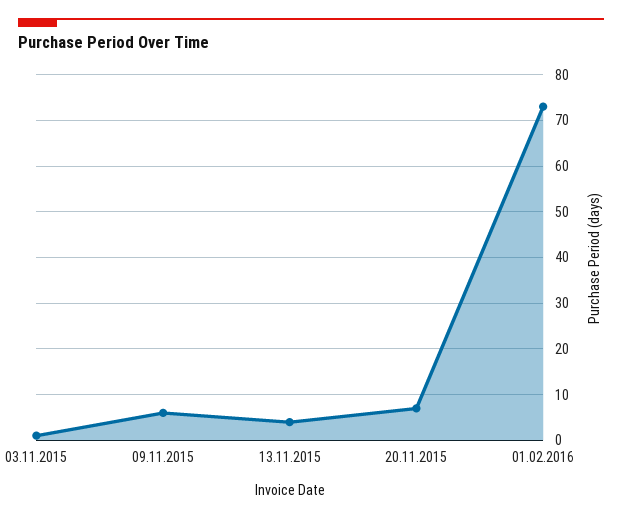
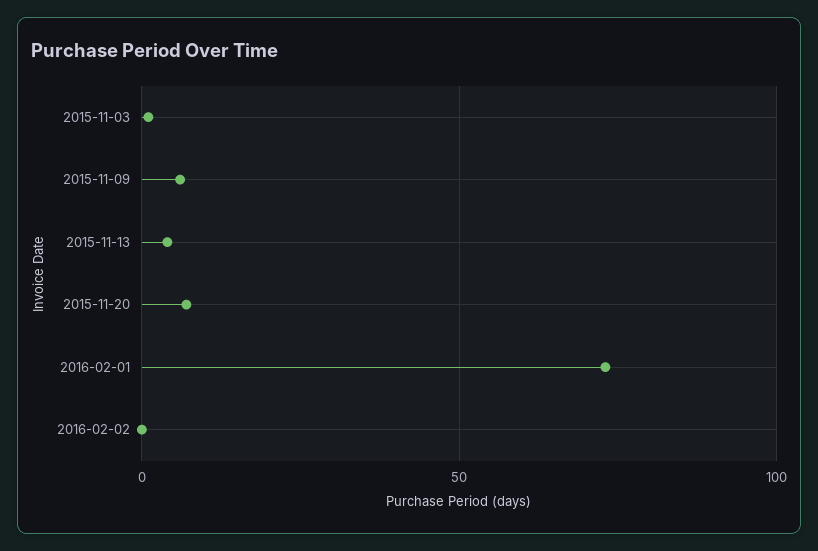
2016-02-02: none -> 0

